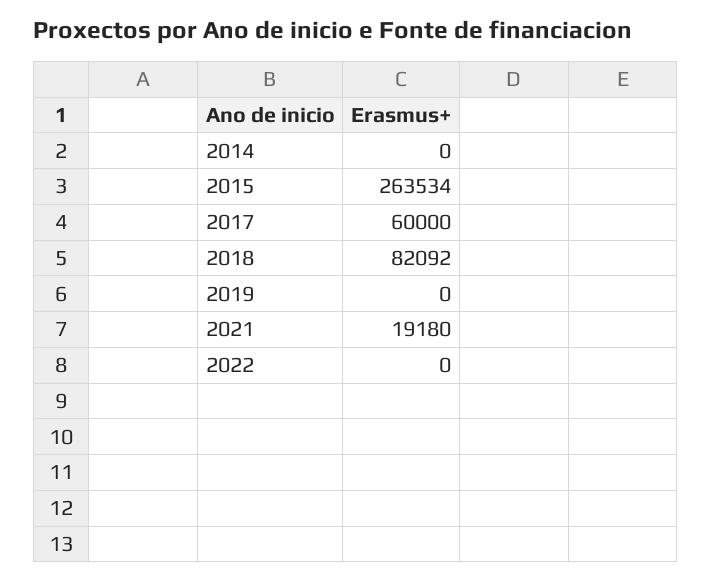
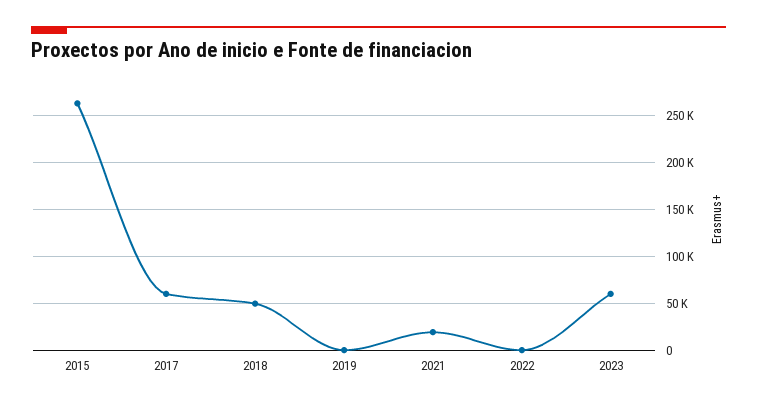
2014: 0 -> none
2018: 82092 -> 50000
2023: none -> 60000

